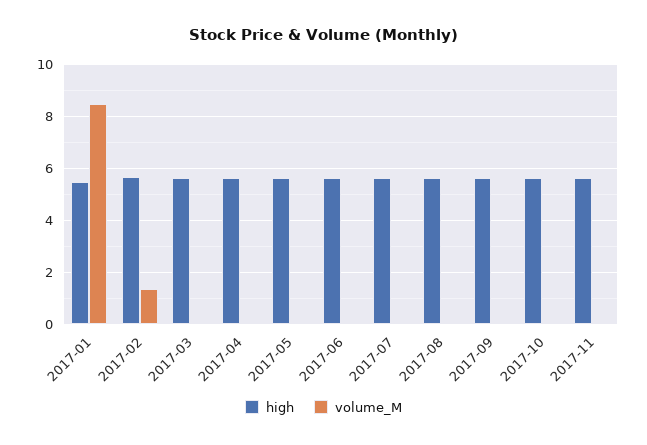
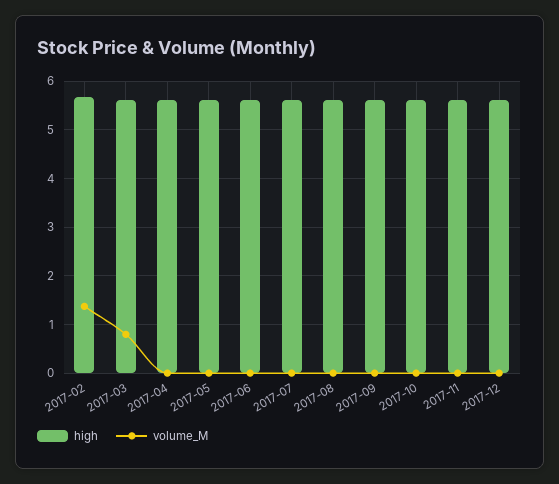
high, 2017-01: 5.5 -> none
volume_M, 2017-01: 8.5 -> none
volume_M, 2017-03: 0 -> 0.8
high, 2017-12: none -> 5.6
volume_M, 2017-12: none -> 0

